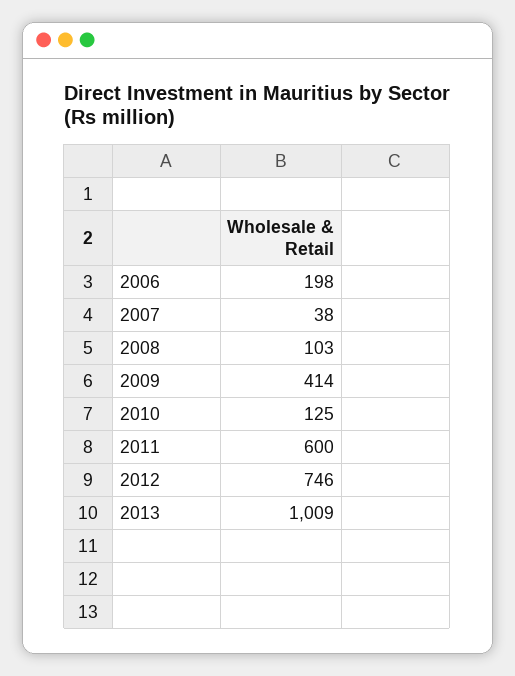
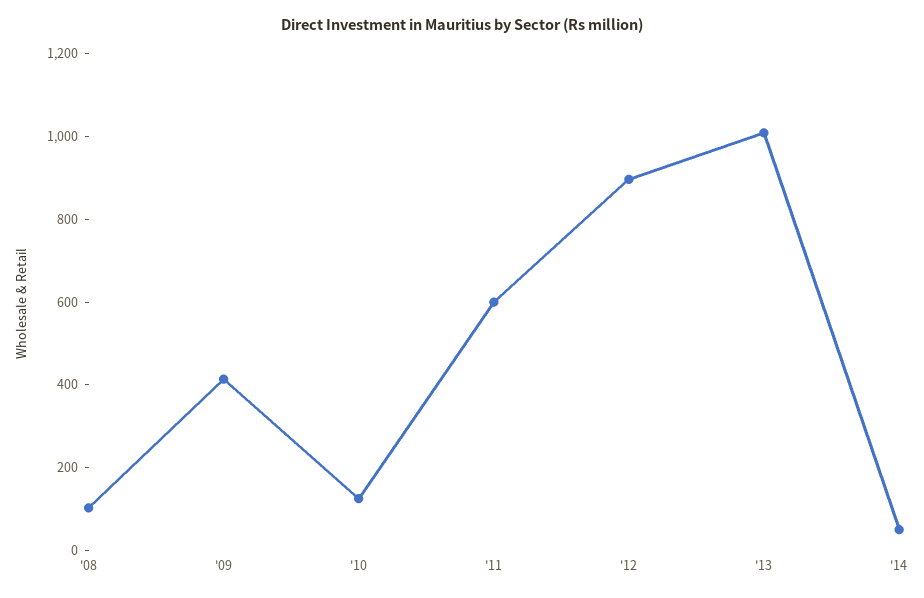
2006: 198 -> none
2007: 38 -> none
2012: 746 -> 900
'14: none -> 50

